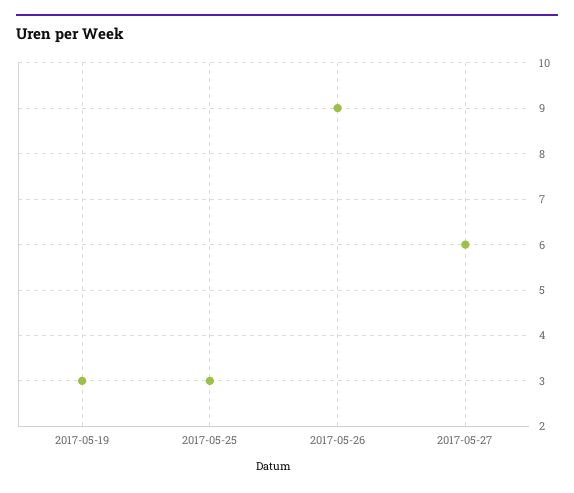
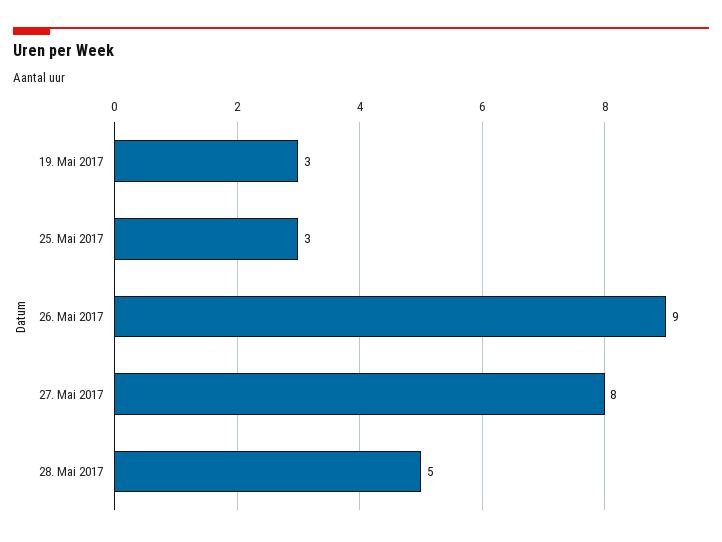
2017-05-27: 6 -> 8
28. Mai 2017: none -> 5

